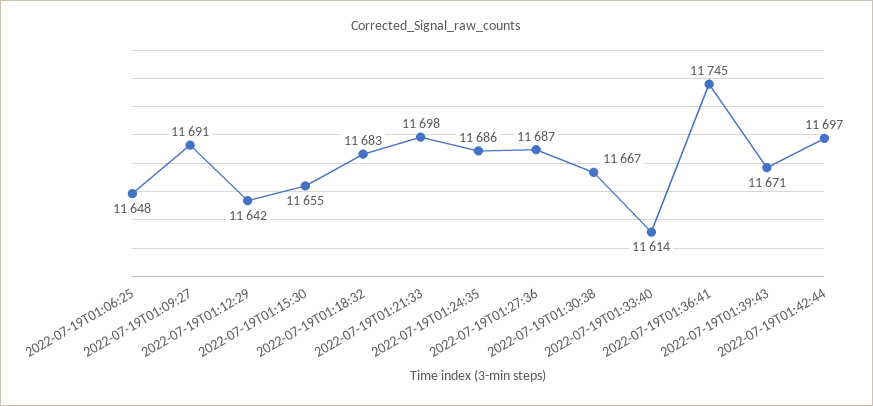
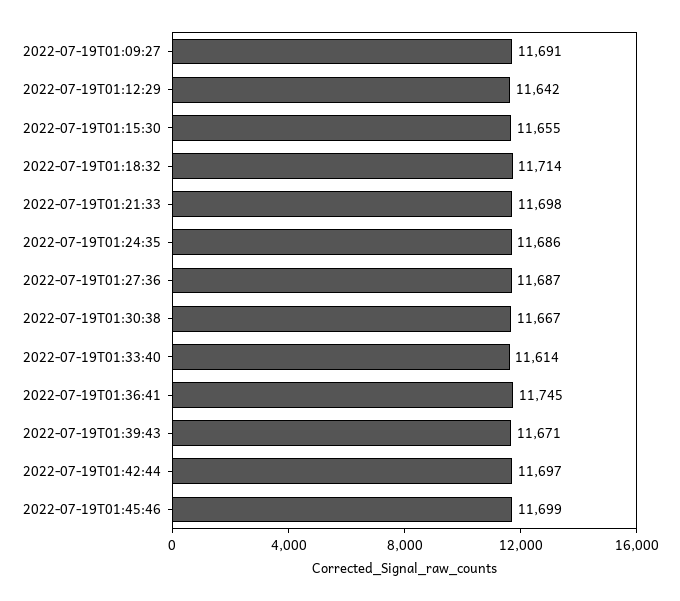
2022-07-19T01:06:25: 11648 -> none
2022-07-19T01:18:32: 11683 -> 11714
2022-07-19T01:45:46: none -> 11699

